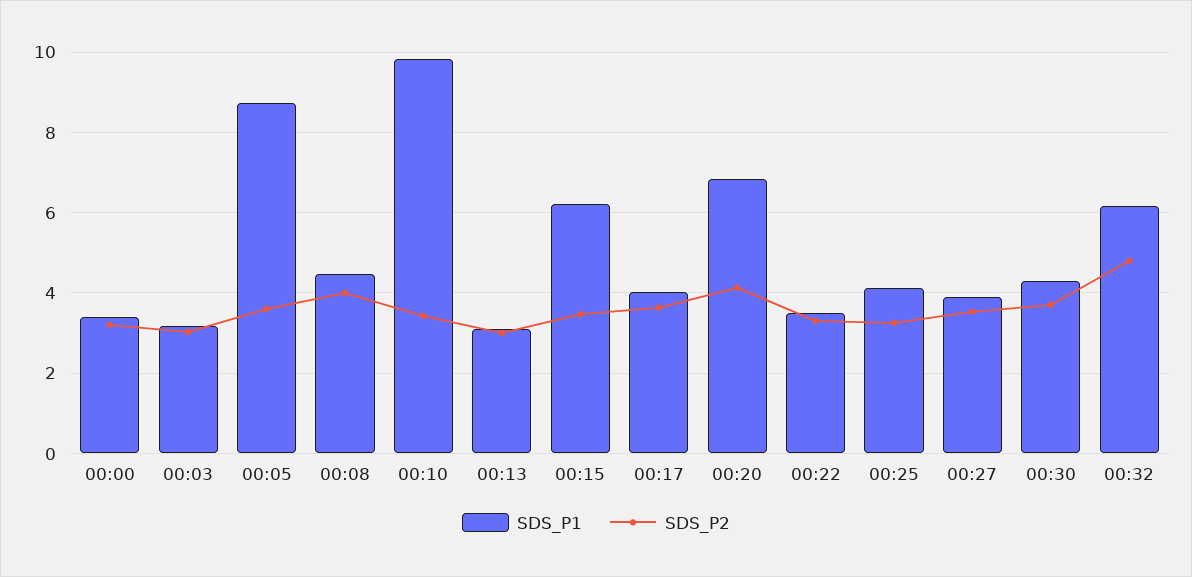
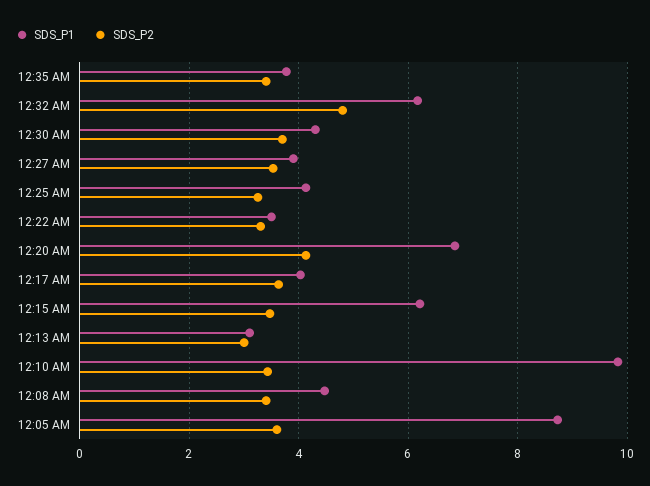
SDS_P1, 00:00: 3.4 -> none
SDS_P2, 00:00: 3.2 -> none
SDS_P1, 00:03: 3.2 -> none
SDS_P2, 00:03: 3 -> none
SDS_P2, 00:08: 4 -> 3.4
SDS_P1, 12:35 AM: none -> 3.8
SDS_P2, 12:35 AM: none -> 3.4

